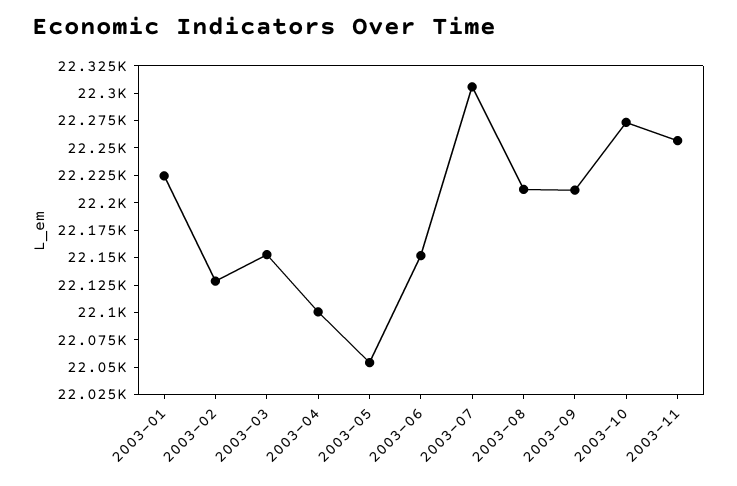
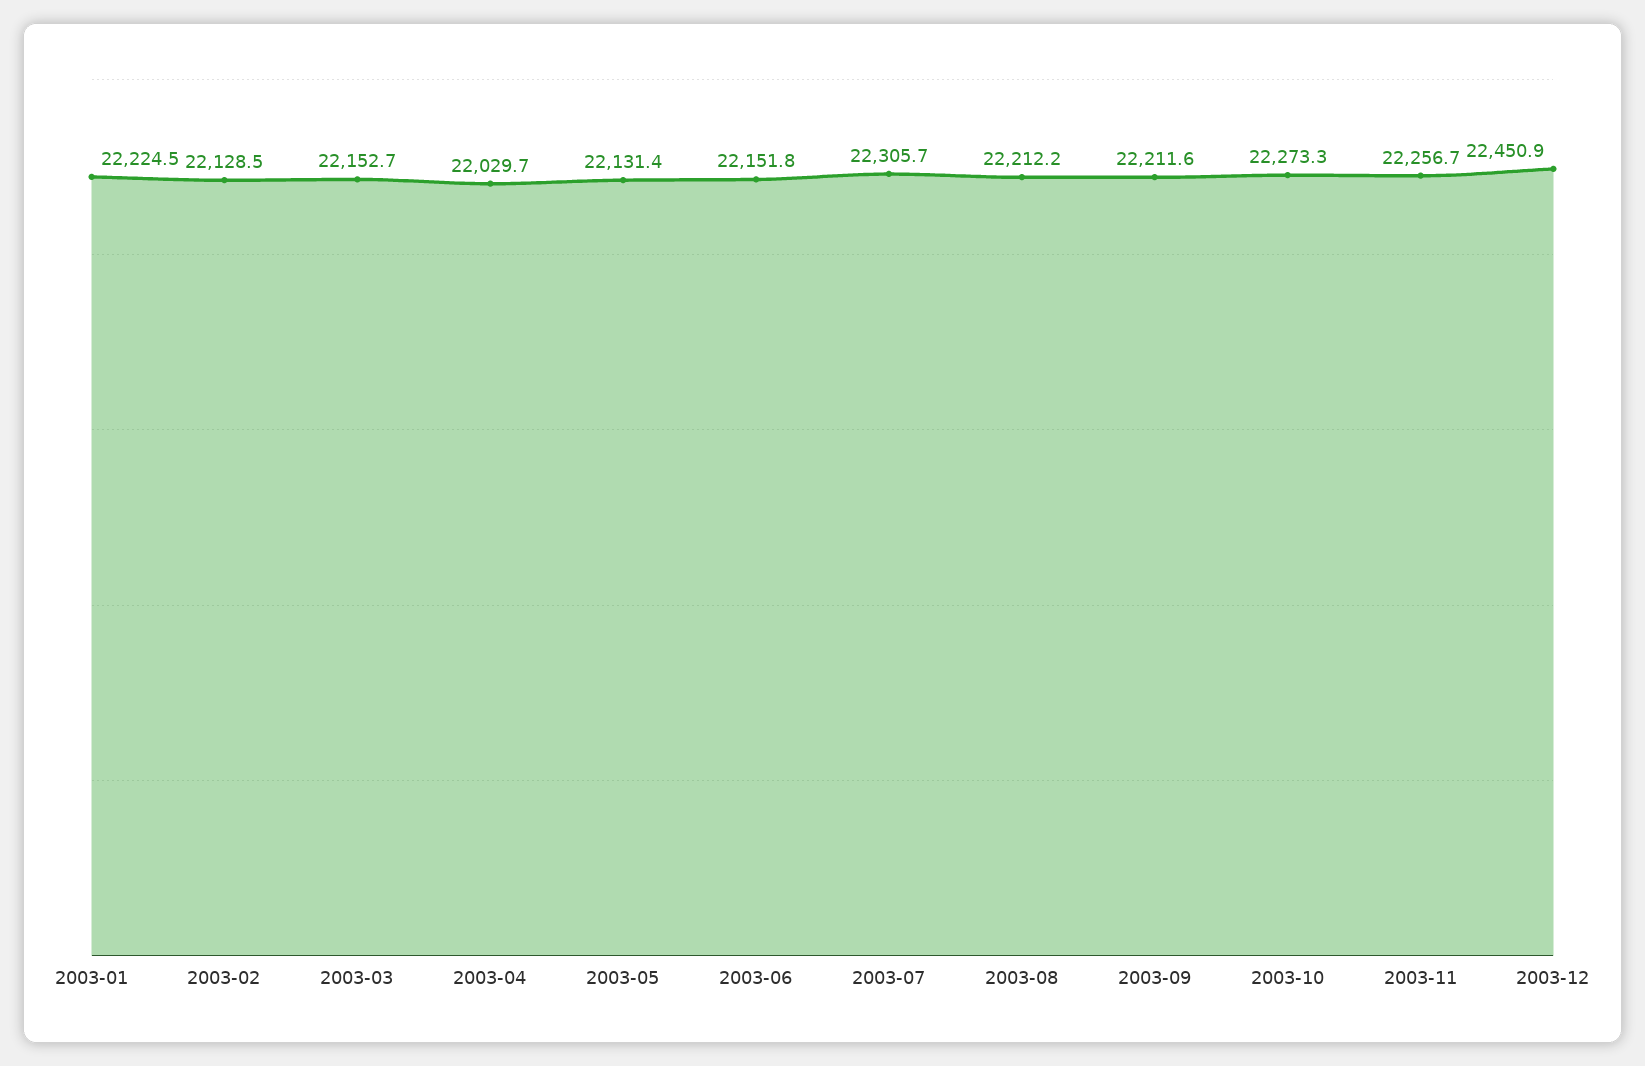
2003-04: 22100 -> 22029.7
2003-05: 22050 -> 22131.4
2003-12: none -> 22450.9

